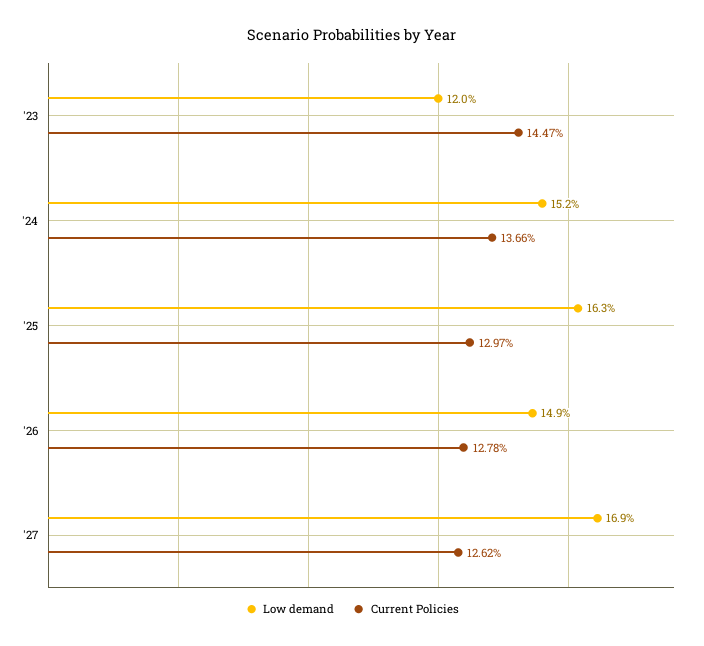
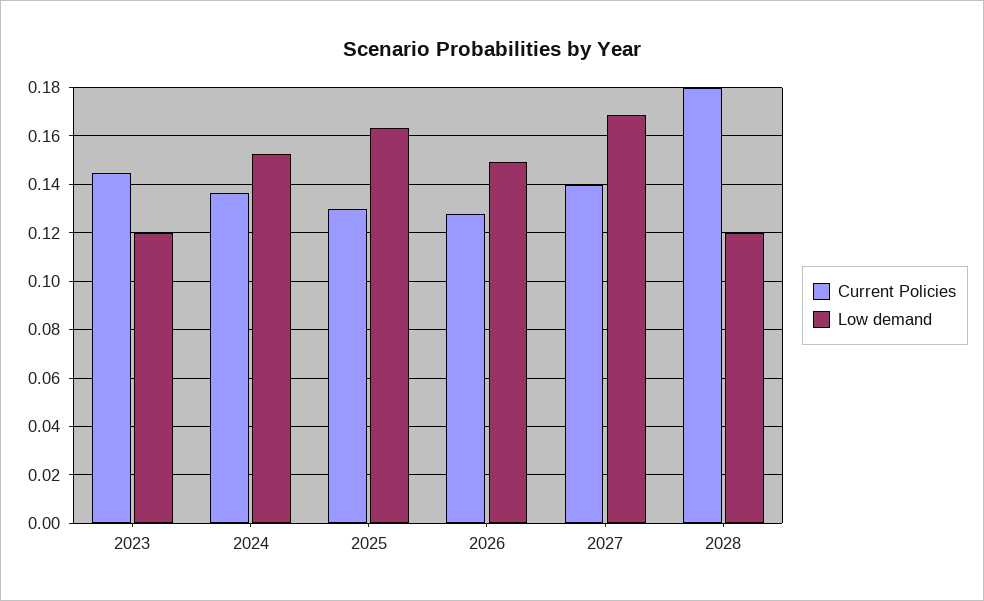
Current Policies, '27: 0.1262 -> 0.14
Current Policies, 2028: none -> 0.18
Low demand, 2028: none -> 0.12

